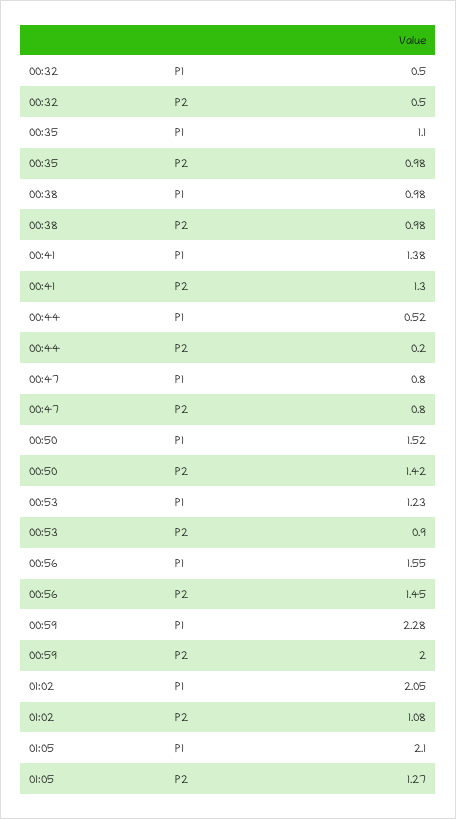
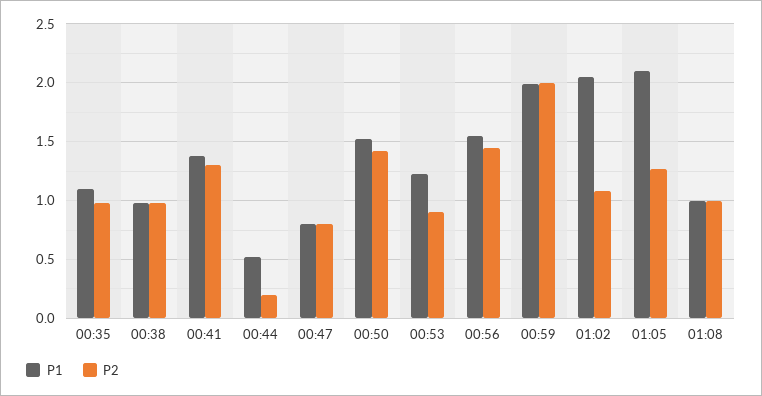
P1, 00:32: 0.5 -> none
P2, 00:32: 0.5 -> none
P1, 00:59: 2.28 -> 2
P1, 01:08: none -> 1
P2, 01:08: none -> 1

